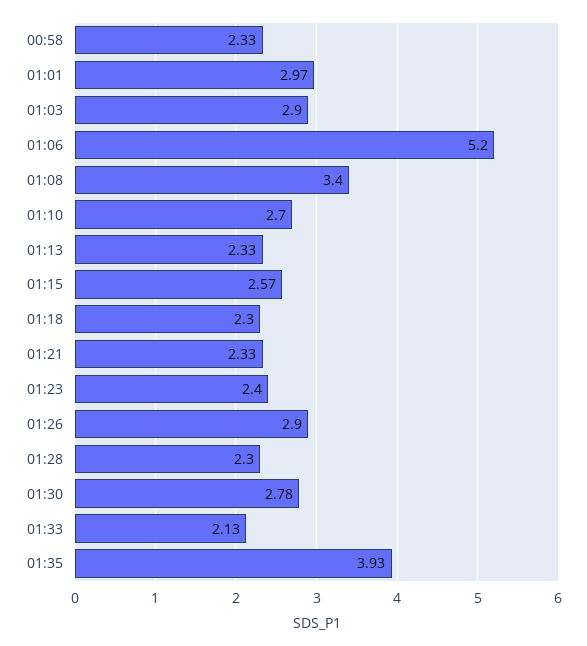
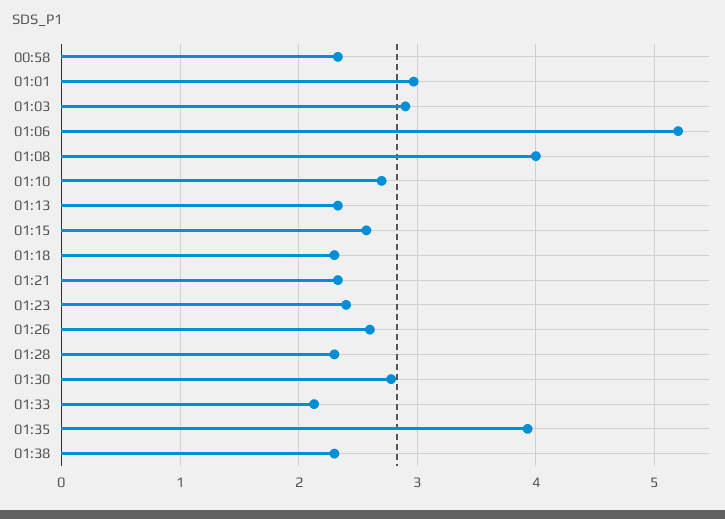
01:08: 3.4 -> 4
01:26: 2.9 -> 2.6
01:38: none -> 2.3

